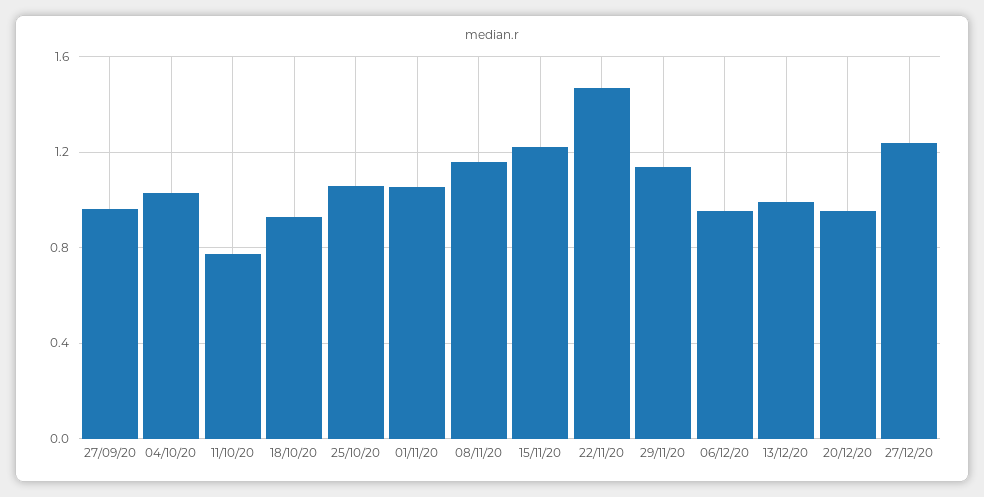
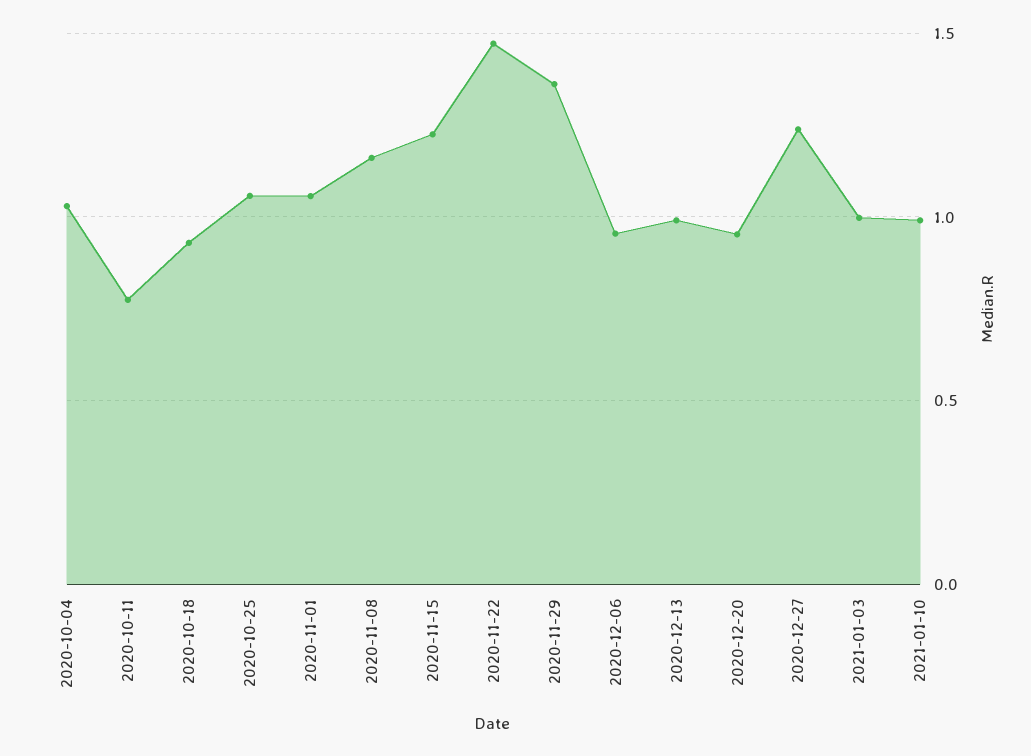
27/09/20: 0.95 -> none
29/11/20: 1.15 -> 1.35
2021-01-03: none -> 1
2021-01-10: none -> 1

